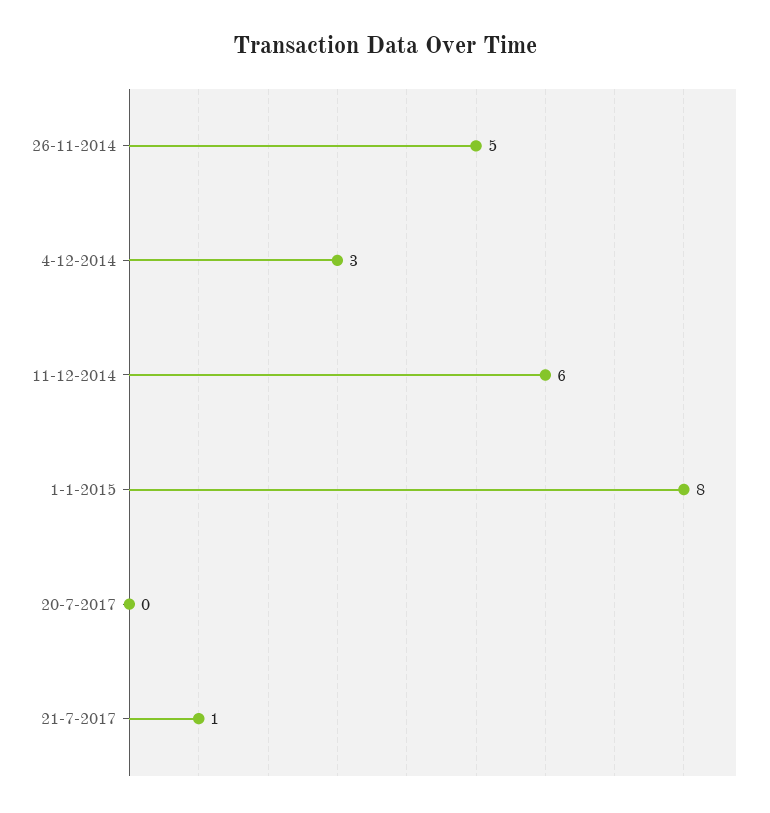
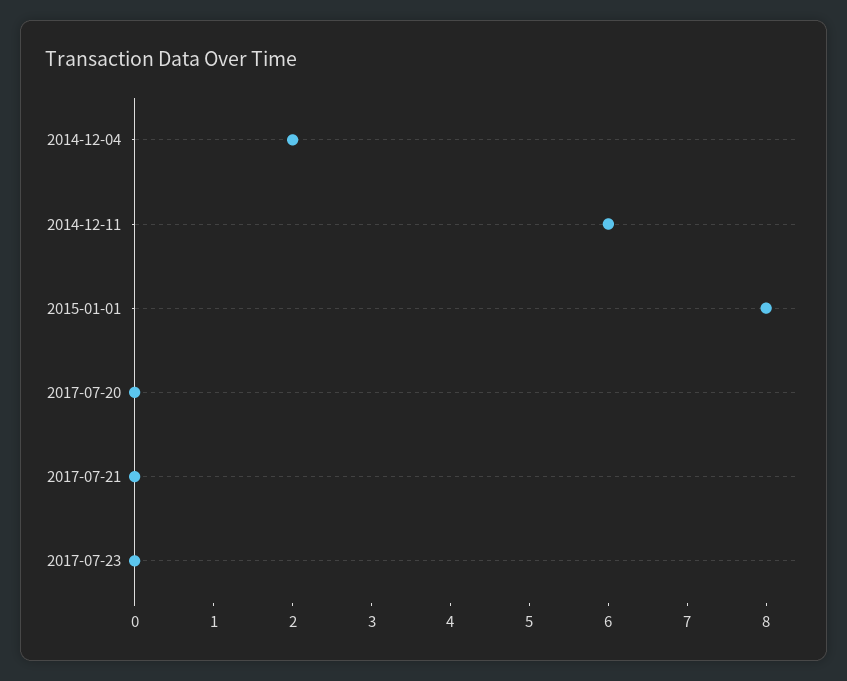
26-11-2014: 5 -> none
4-12-2014: 3 -> 2
21-7-2017: 1 -> 0
2017-07-23: none -> 0

